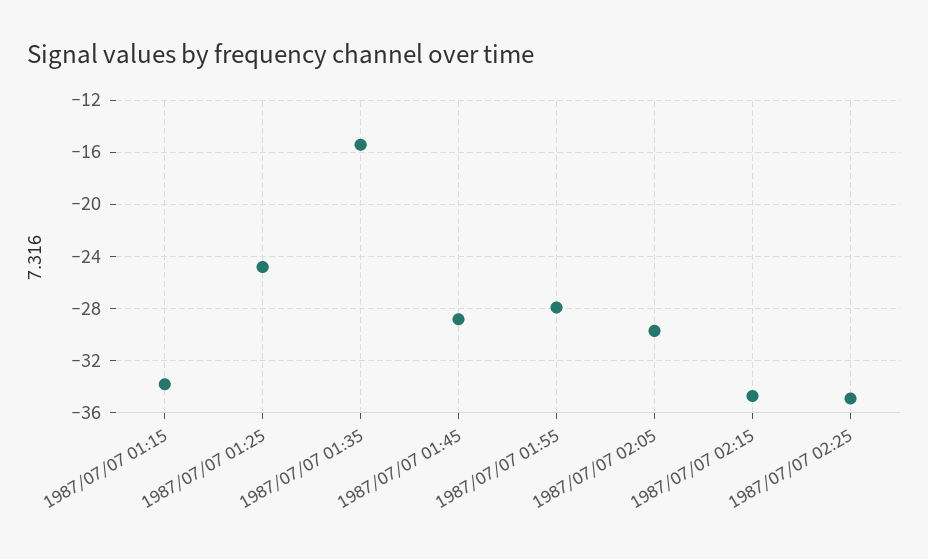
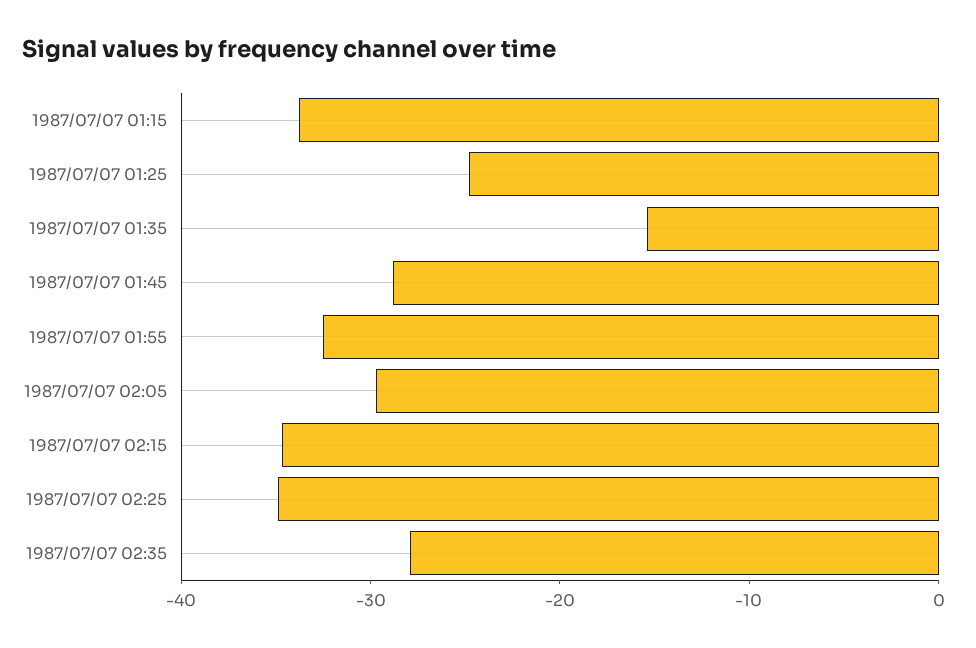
1987/07/07 01:55: -28 -> -32
1987/07/07 02:35: none -> -28

